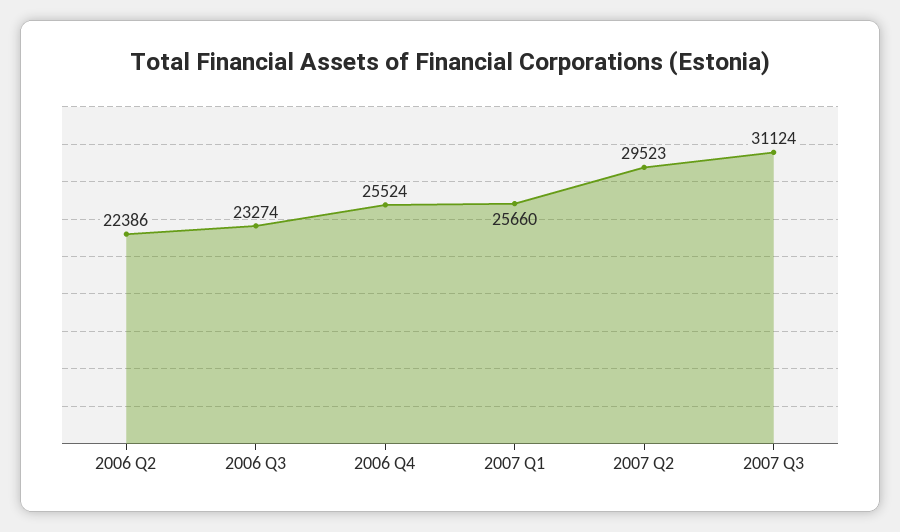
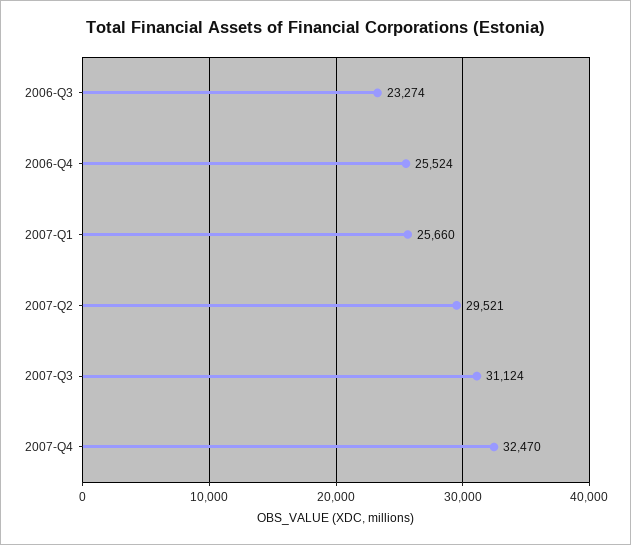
2006 Q2: 22386 -> none
2007 Q2: 29523 -> 29521
2007-Q4: none -> 32470

